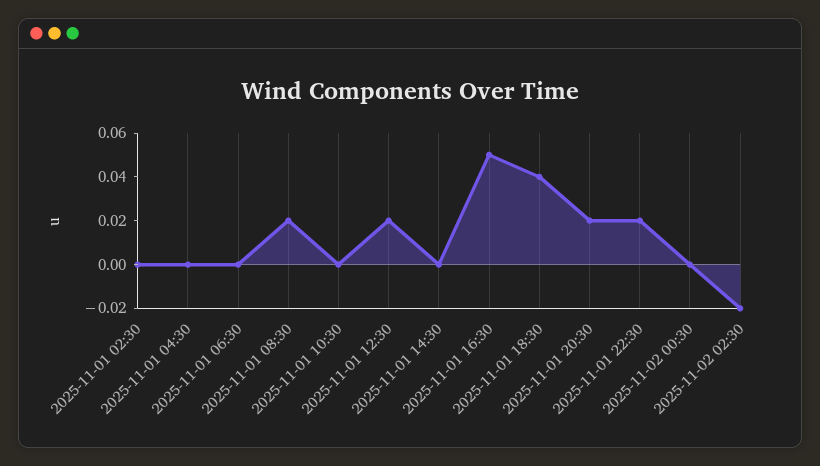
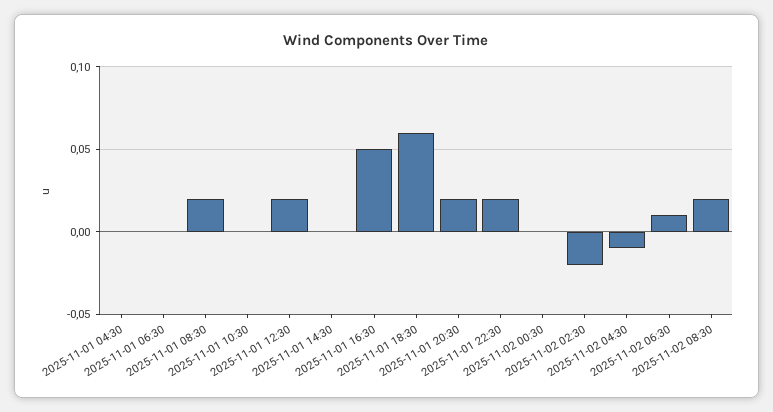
2025-11-01 02:30: 0 -> none
2025-11-01 18:30: 0.04 -> 0.06
2025-11-02 04:30: none -> -0.01
2025-11-02 06:30: none -> 0.01
2025-11-02 08:30: none -> 0.02

